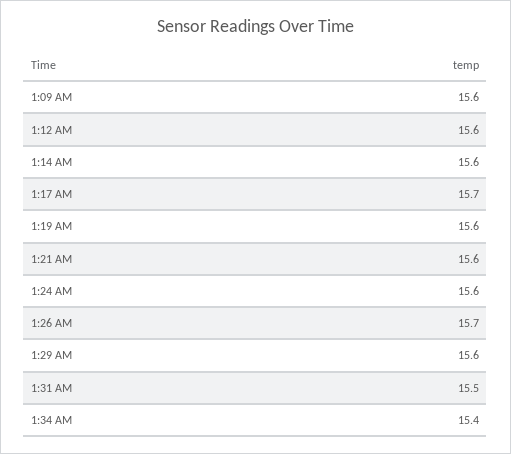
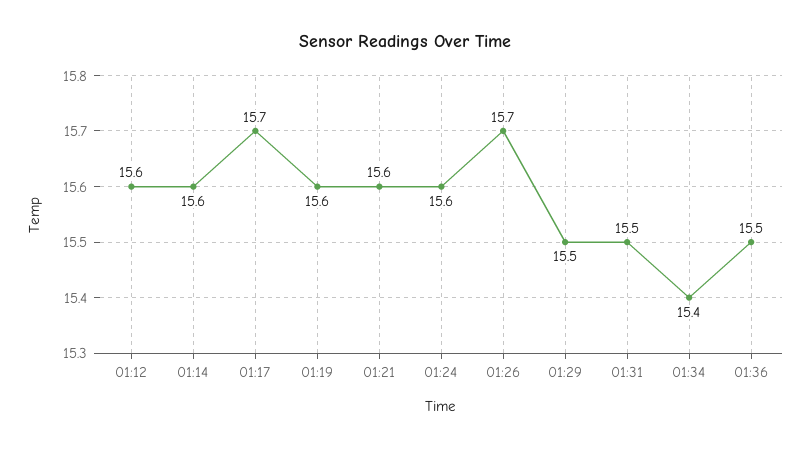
1:09 AM: 15.6 -> none
1:29 AM: 15.6 -> 15.5
01:36: none -> 15.5

